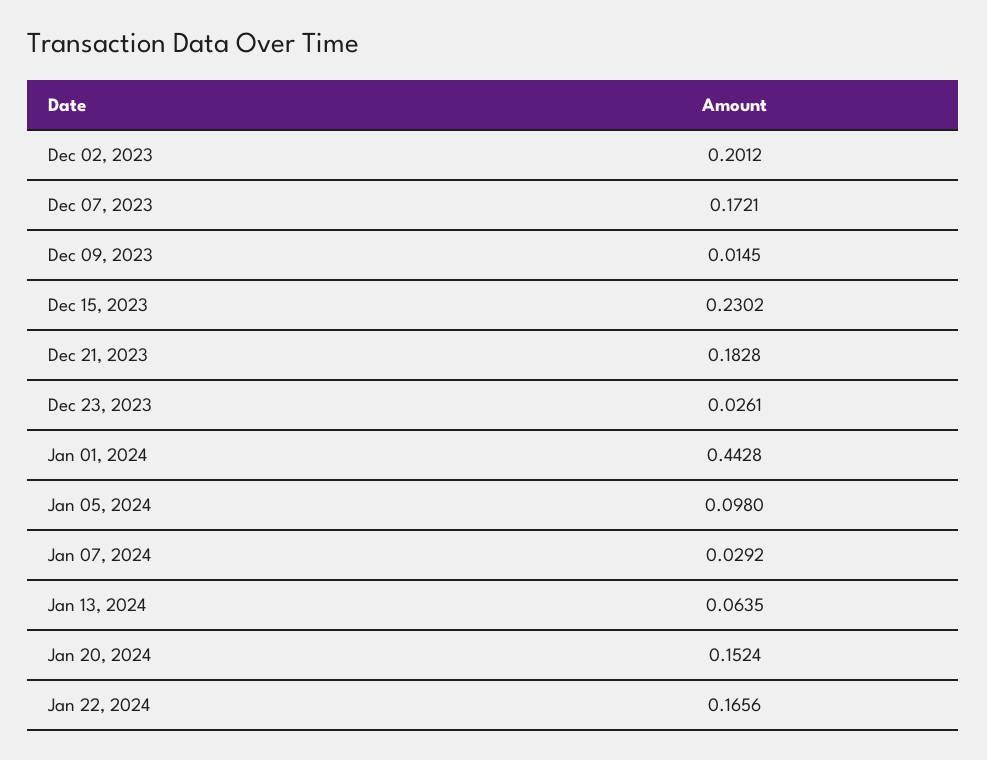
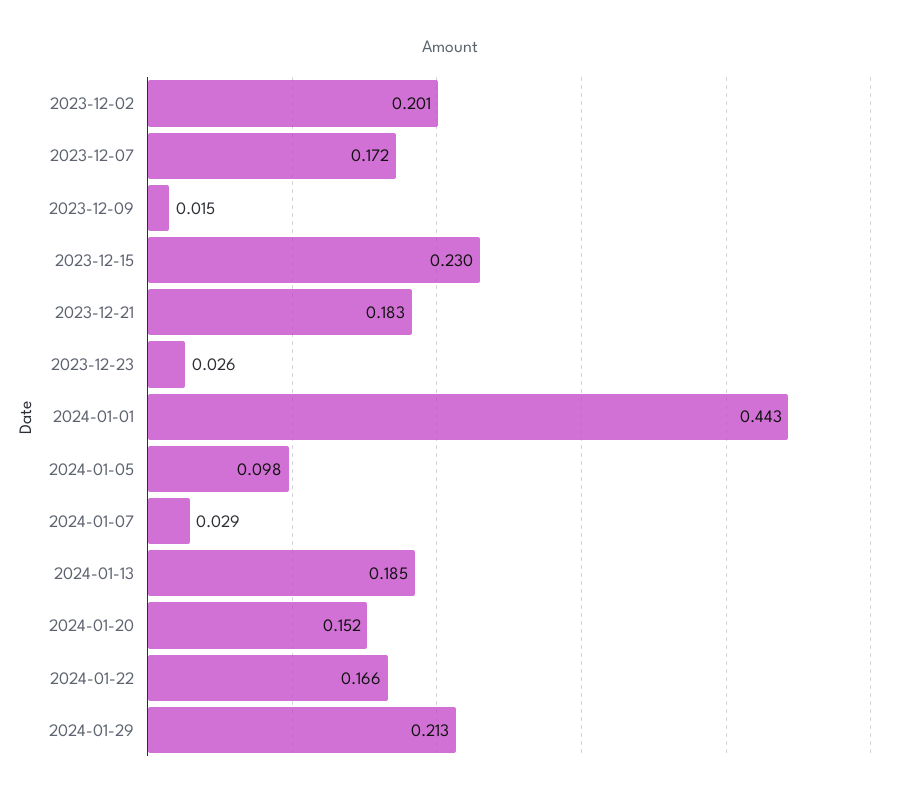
Jan 13, 2024: 0.0635 -> 0.185
2024-01-29: none -> 0.213

